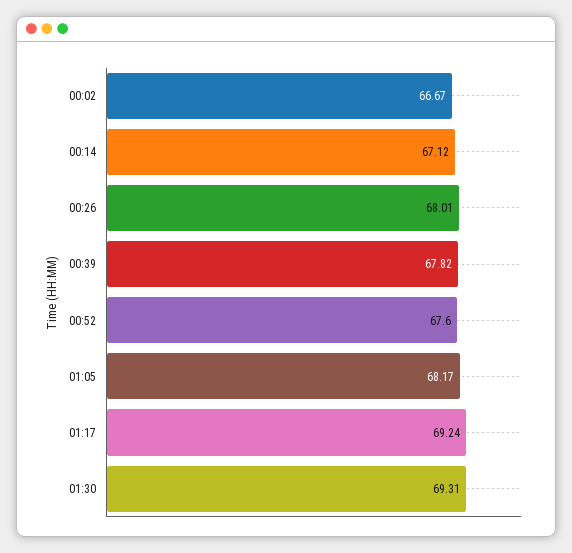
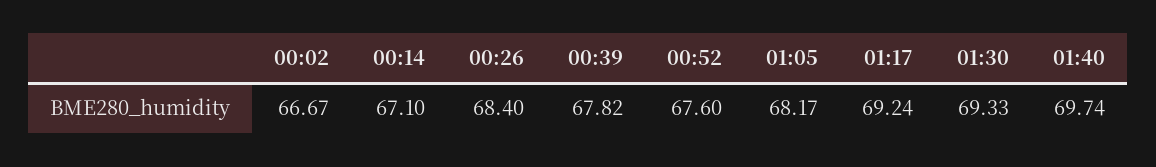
00:14: 67.12 -> 67.1
00:26: 68.01 -> 68.4
01:30: 69.31 -> 69.33
01:40: none -> 69.74

